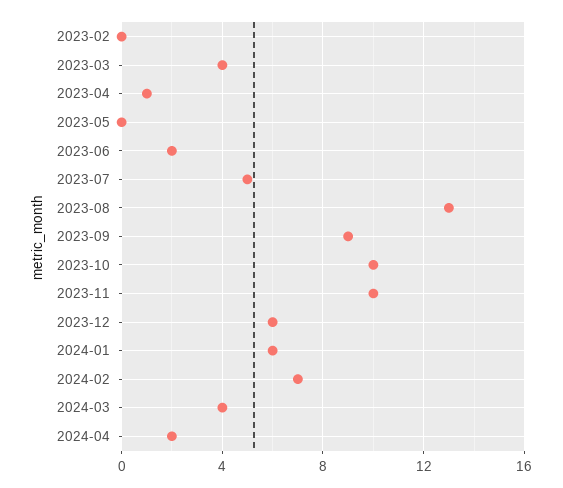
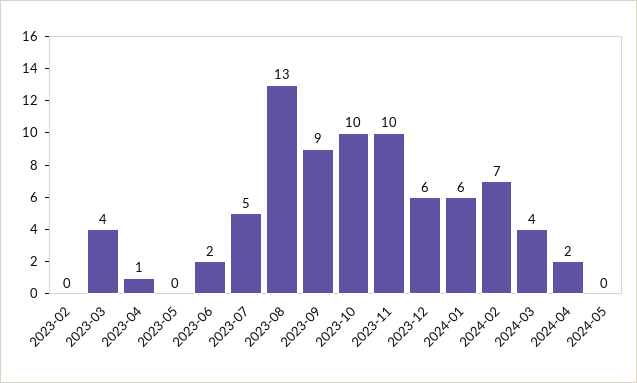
2024-05: none -> 0

